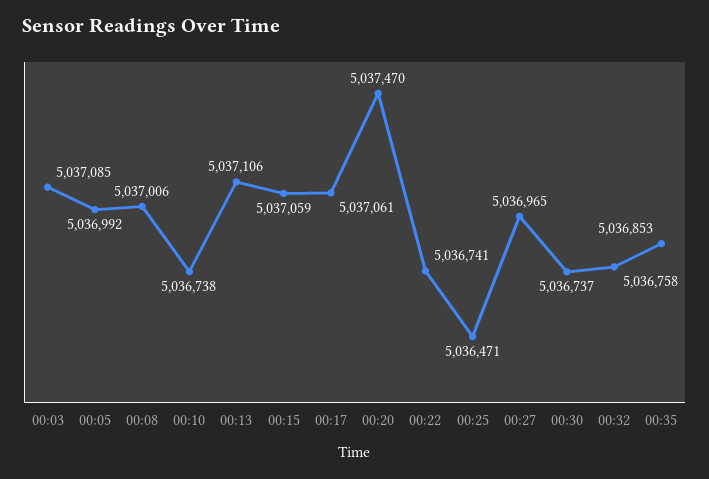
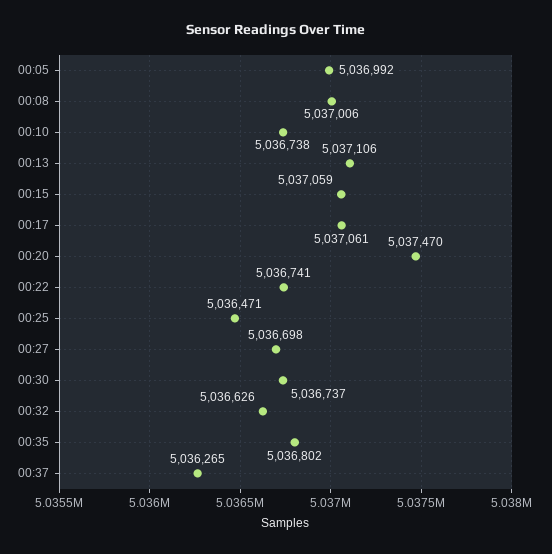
00:03: 5037085 -> none
00:27: 5036965 -> 5036698
00:32: 5036758 -> 5036626
00:35: 5036853 -> 5036802
00:37: none -> 5036265

